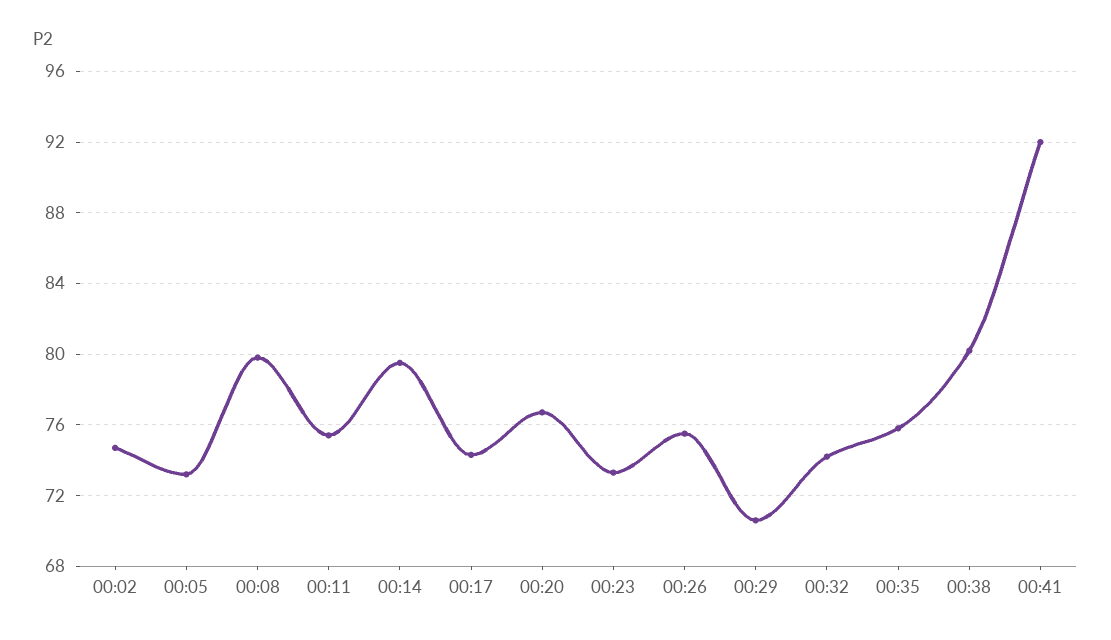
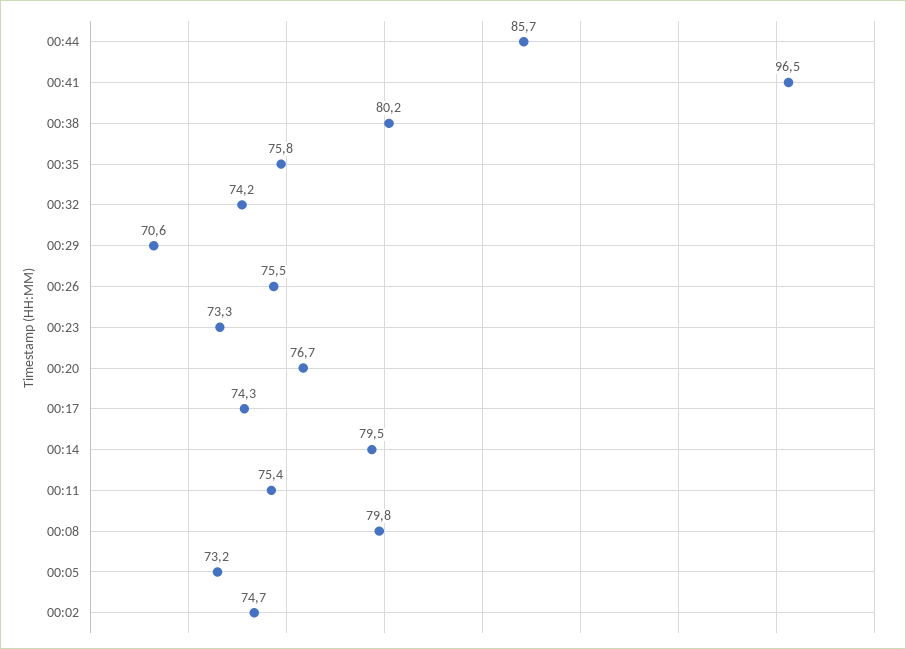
00:41: 92 -> 96.5
00:44: none -> 85.7

